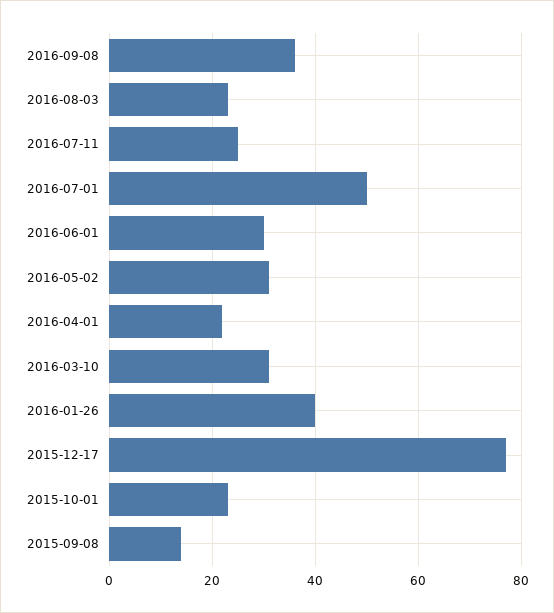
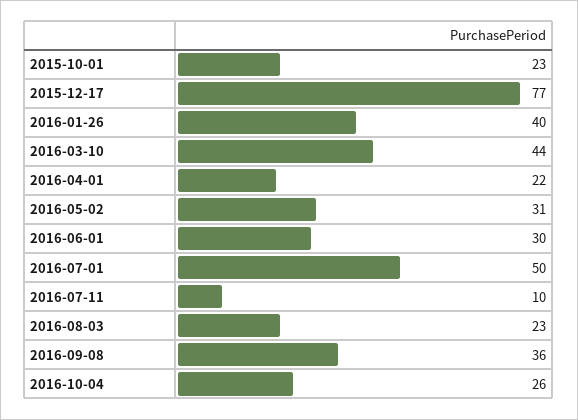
2016-07-11: 25 -> 10
2016-03-10: 30 -> 44
2015-09-08: 15 -> none
2016-10-04: none -> 26

